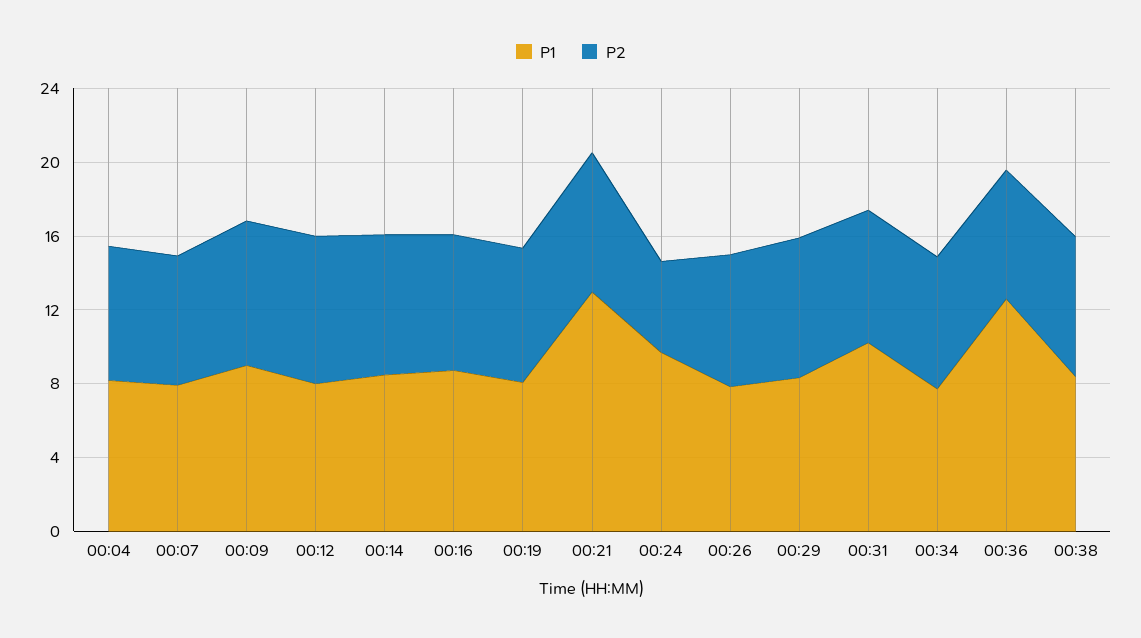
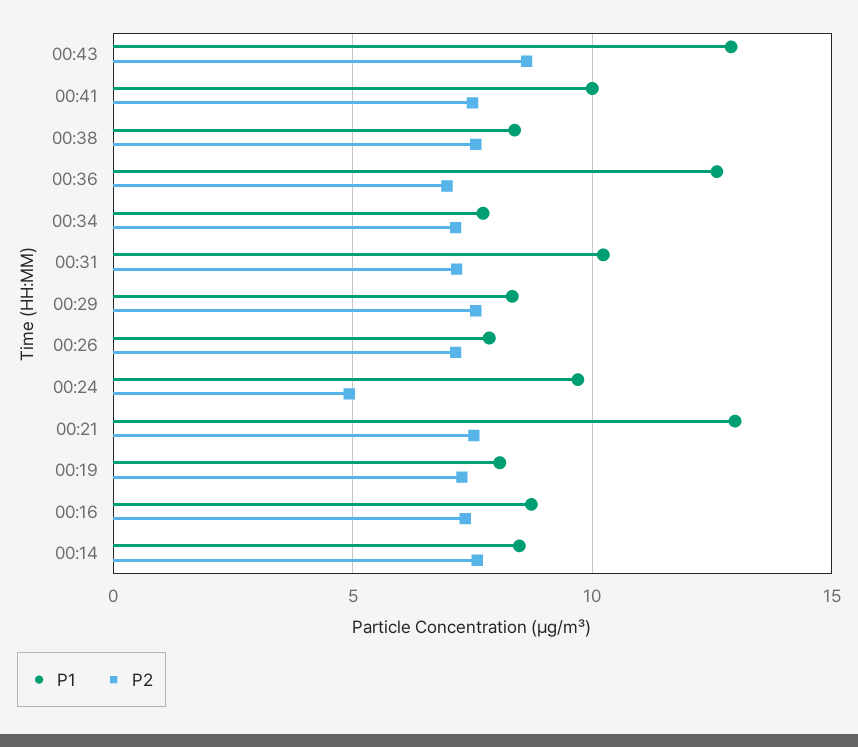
P1, 00:04: 8 -> none
P2, 00:04: 7 -> none
P1, 00:07: 8 -> none
P2, 00:07: 7 -> none
P1, 00:09: 9 -> none
P2, 00:09: 8 -> none
P1, 00:12: 8 -> none
P2, 00:12: 8 -> none
P1, 00:43: none -> 13
P2, 00:43: none -> 8.5
P1, 00:41: none -> 10
P2, 00:41: none -> 7.5

